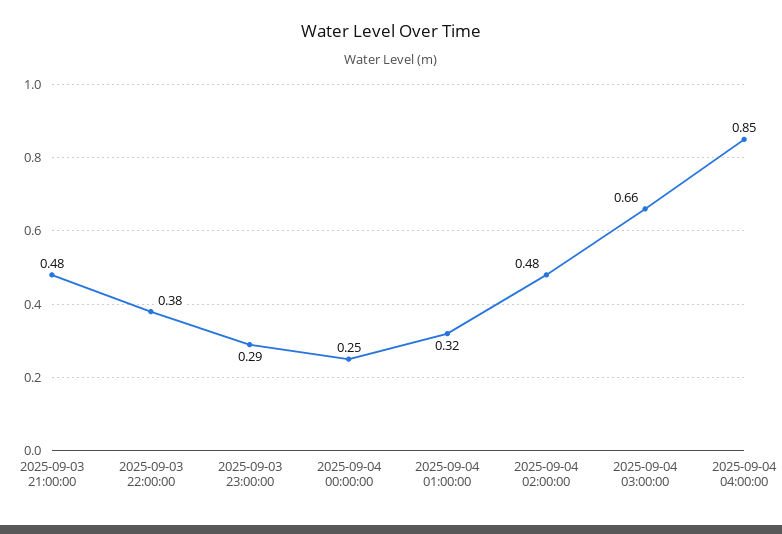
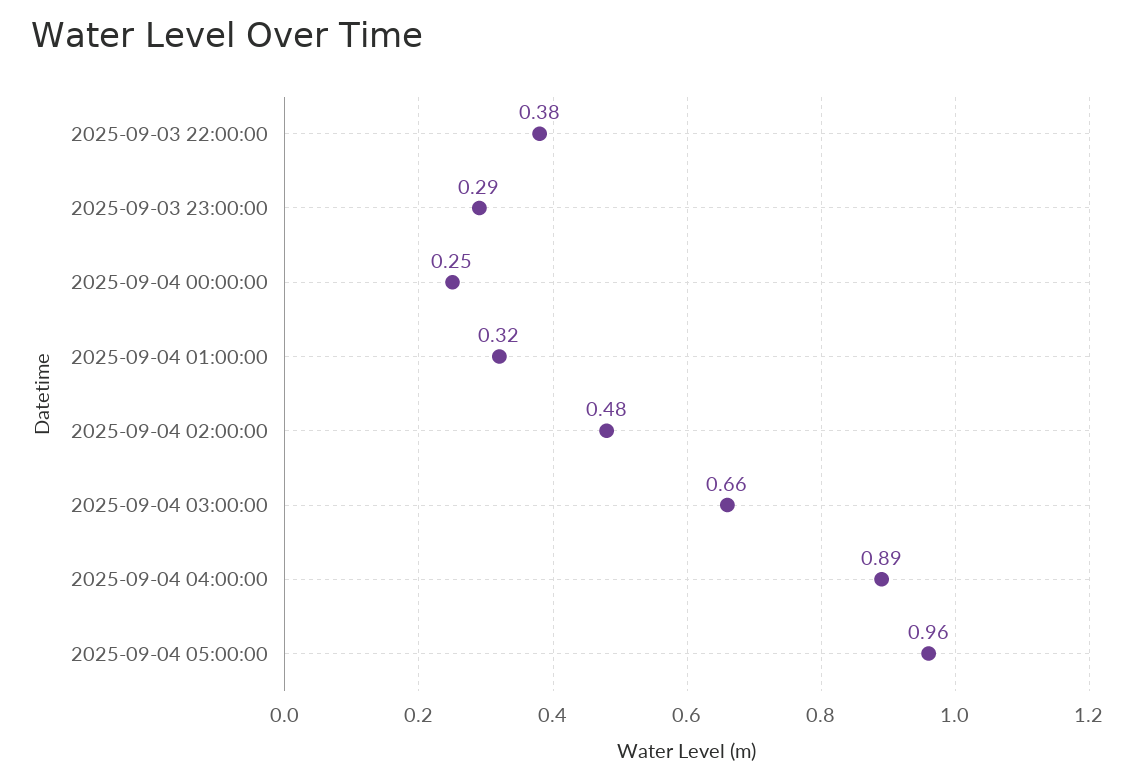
2025-09-03 21:00:00: 0.48 -> none
2025-09-04 04:00:00: 0.85 -> 0.89
2025-09-04 05:00:00: none -> 0.96

